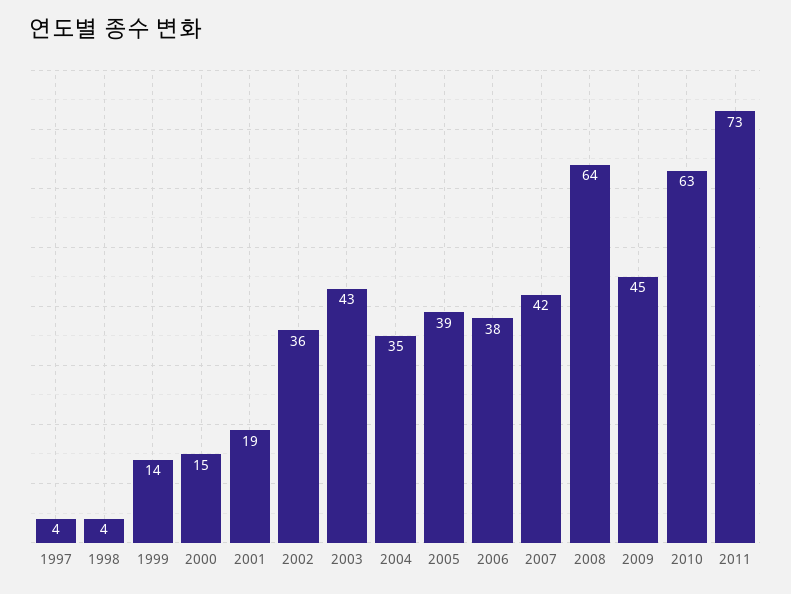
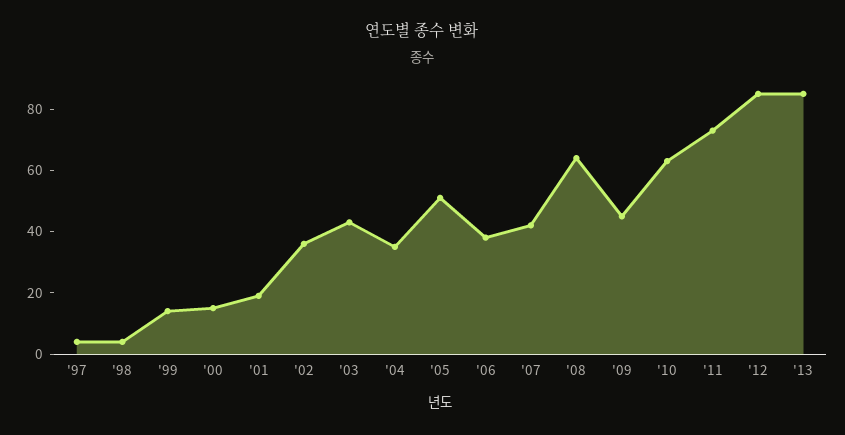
2005: 39 -> 50
'12: none -> 85
'13: none -> 85

